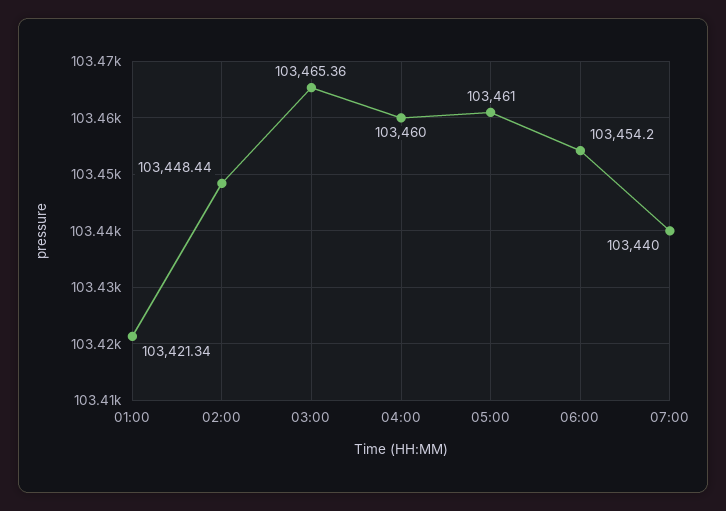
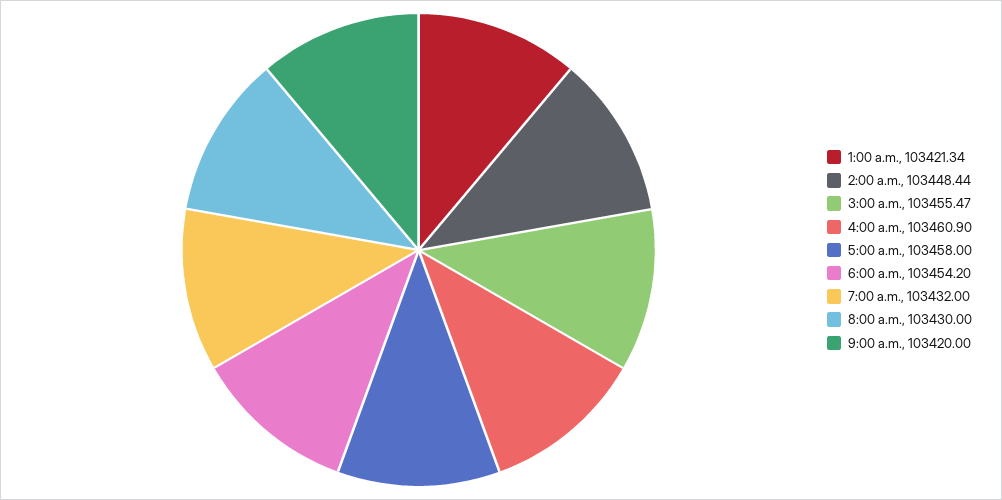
03:00: 103465.36 -> 103455.47
04:00: 103460 -> 103460.9
05:00: 103461 -> 103458
07:00: 103440 -> 103432
8:00 a.m.: none -> 103430
9:00 a.m.: none -> 103420

